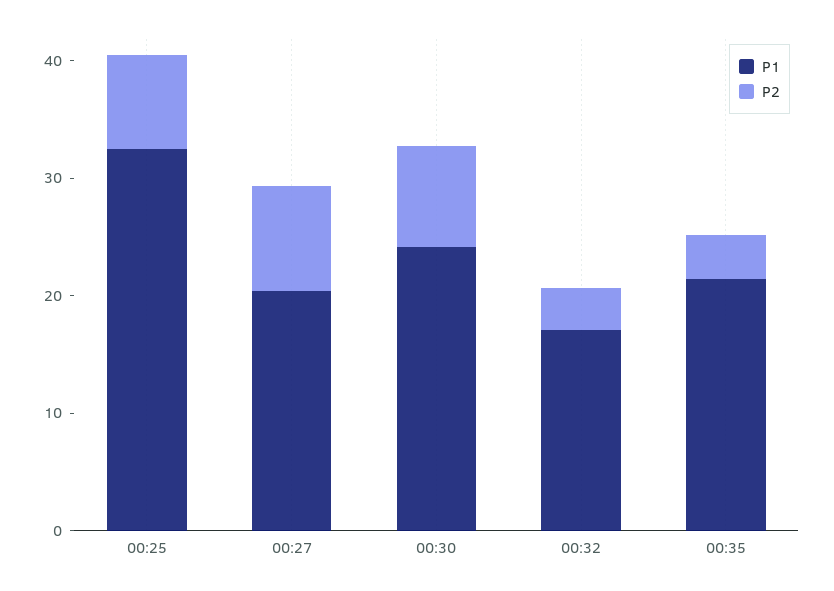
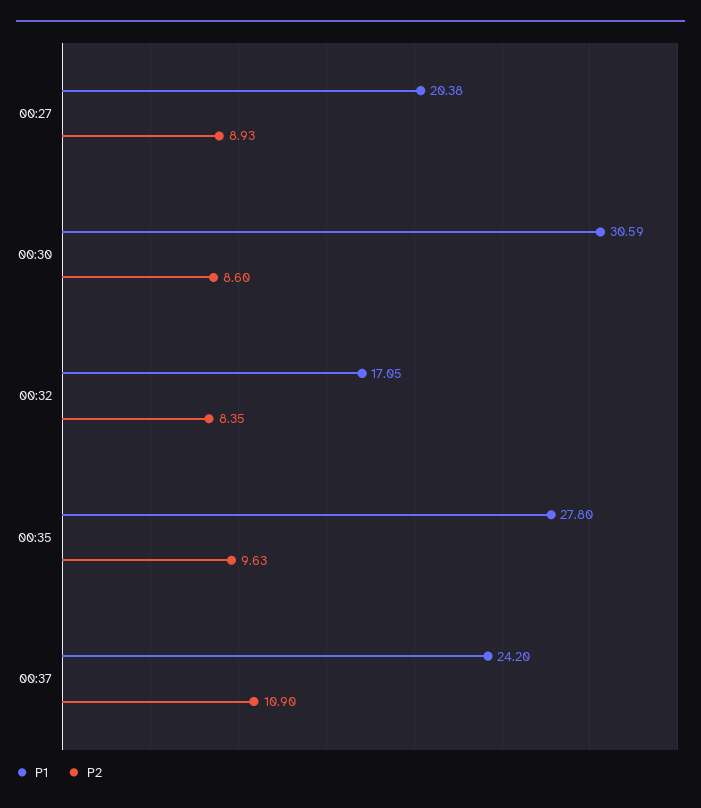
P1, 00:25: 32 -> none
P2, 00:25: 8 -> none
P1, 00:30: 24 -> 30.59
P2, 00:32: 4 -> 8.35
P1, 00:35: 22 -> 27.8
P2, 00:35: 4 -> 9.63
P1, 00:37: none -> 24.2
P2, 00:37: none -> 10.9

